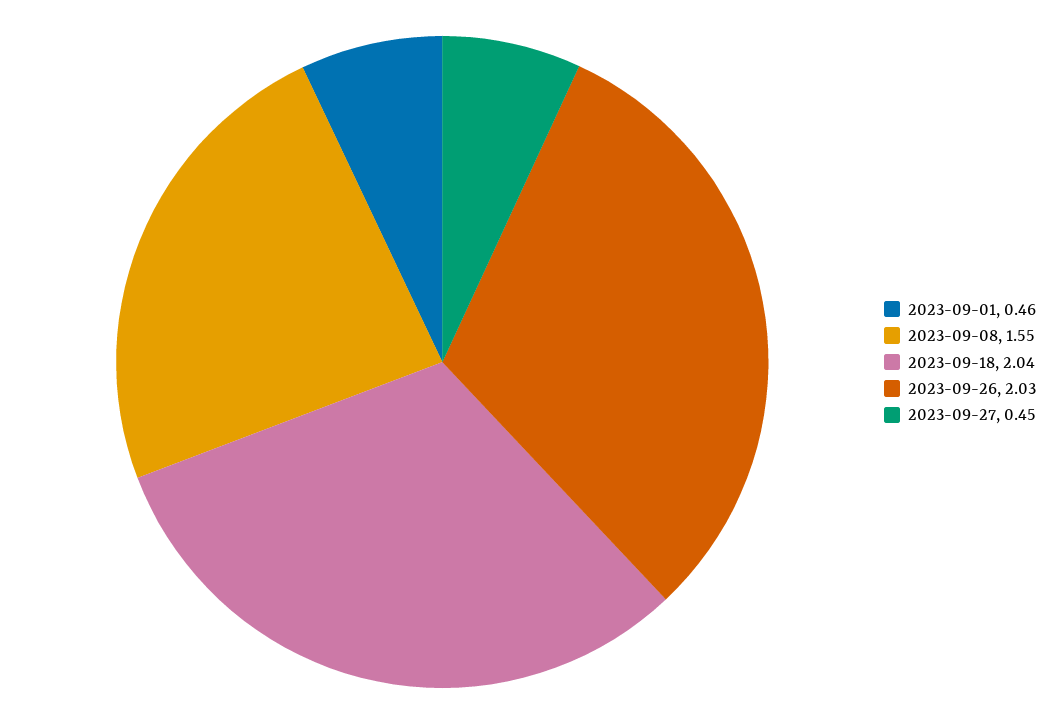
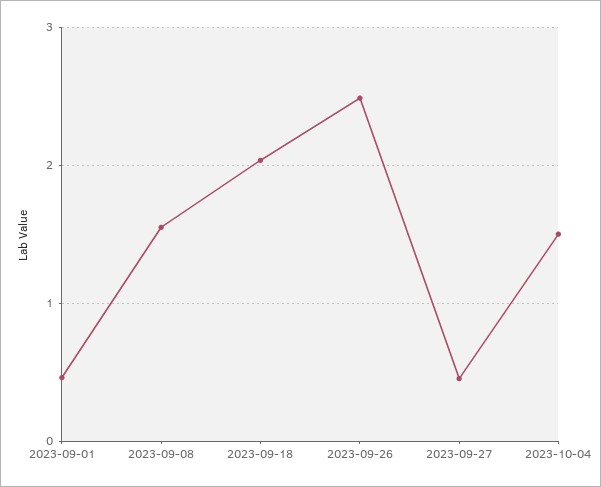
2023-09-26: 2.03 -> 2.5
2023-10-04: none -> 1.5

